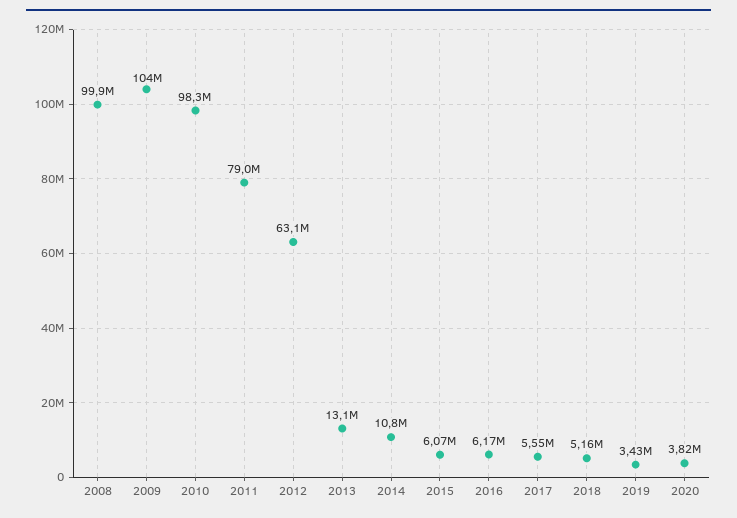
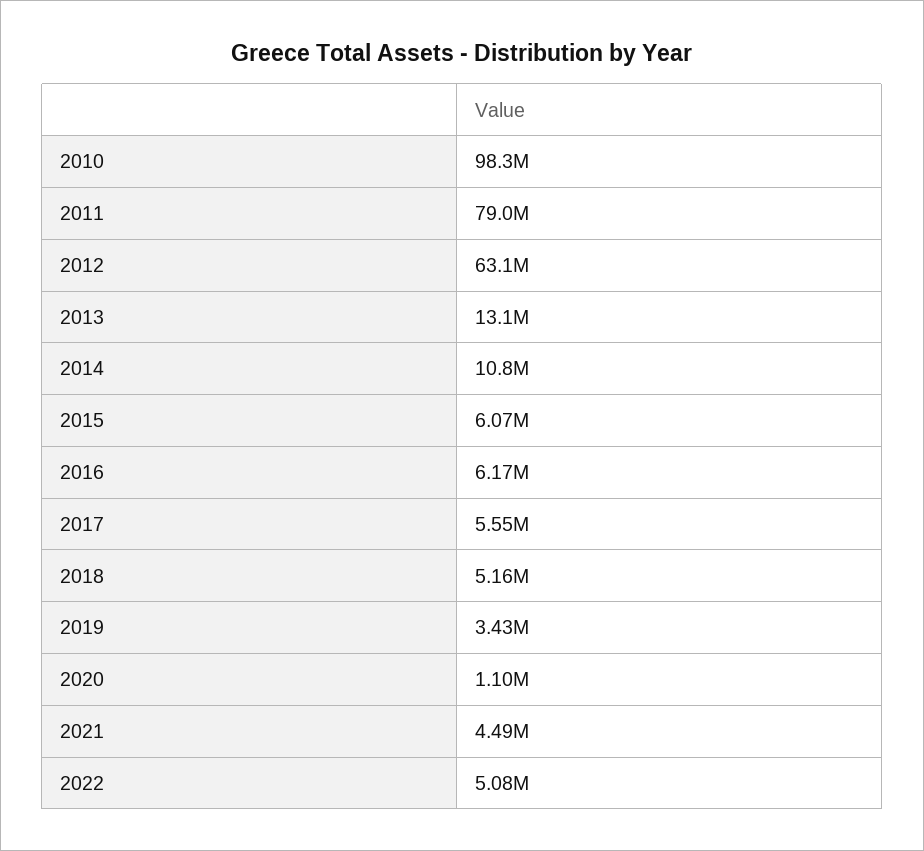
2008: 99900000 -> none
2009: 104000000 -> none
2020: 3820000 -> 1100000
2021: none -> 4490000
2022: none -> 5080000

